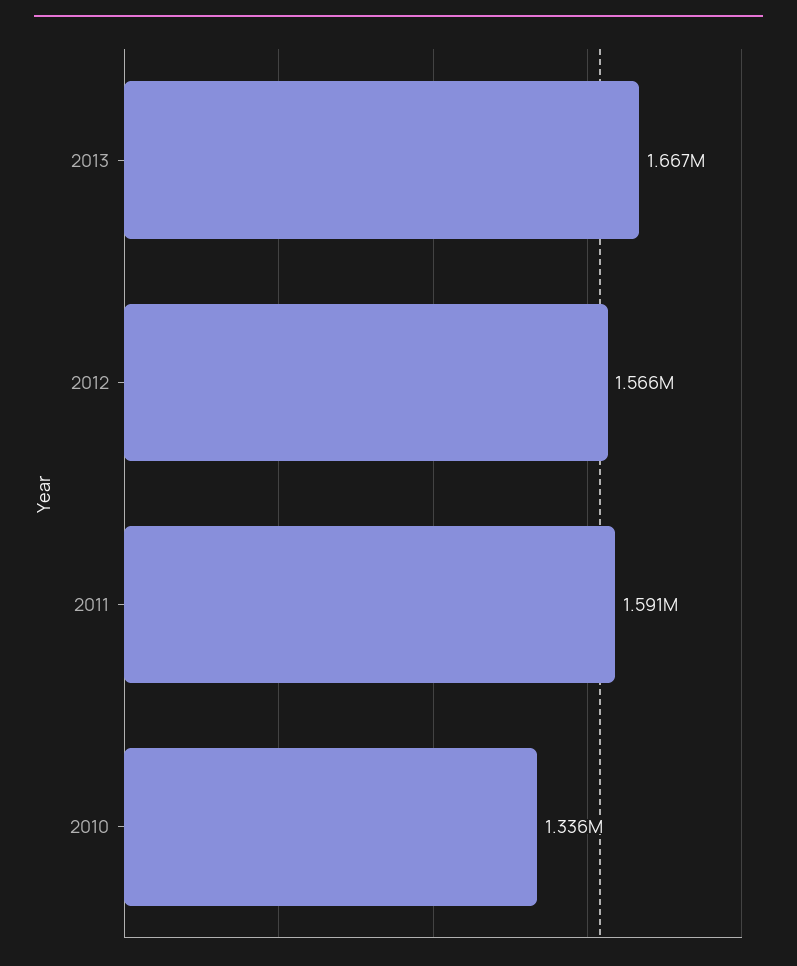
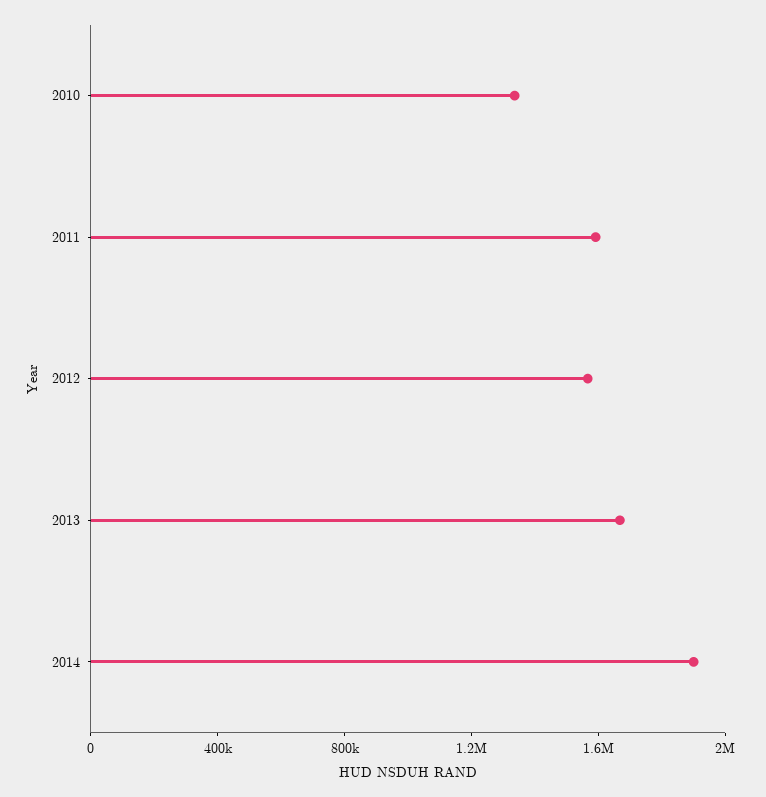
2014: none -> 1900000

